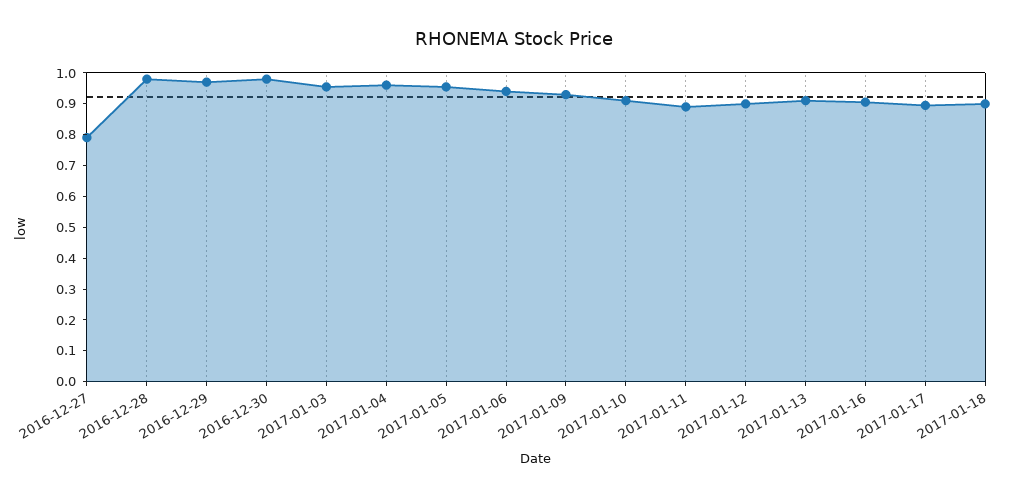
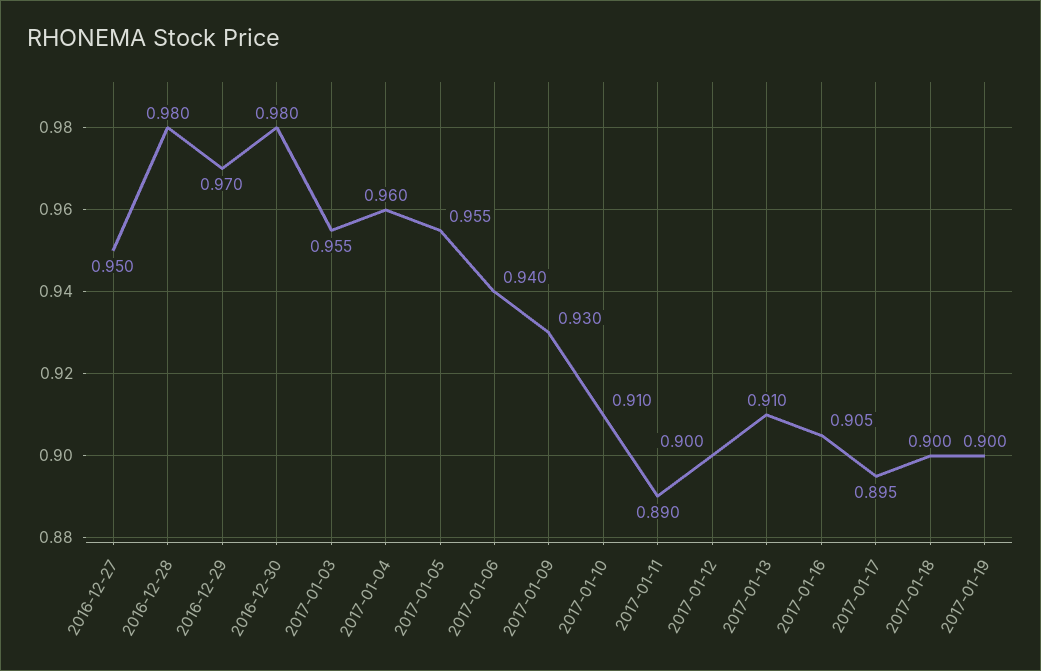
2016-12-27: 0.8 -> 0.95
2017-01-19: none -> 0.9

